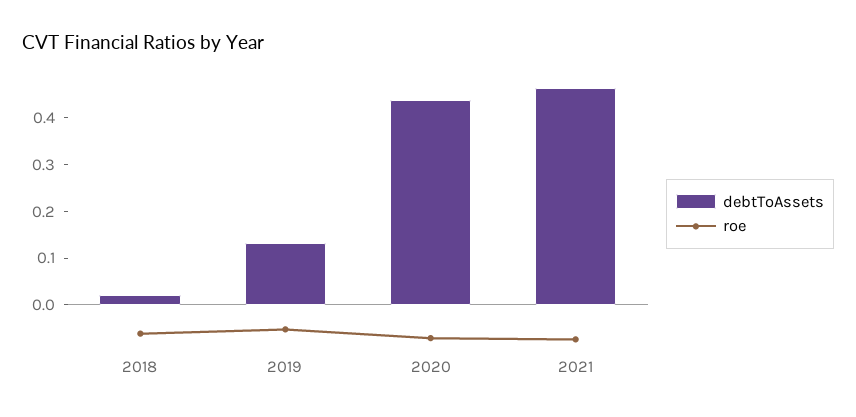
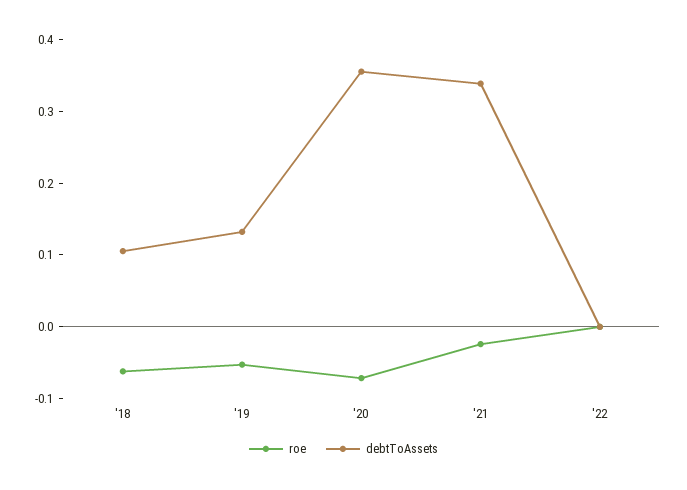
debtToAssets, 2018: 0.02 -> 0.1
debtToAssets, 2020: 0.44 -> 0.36
debtToAssets, 2021: 0.46 -> 0.34
roe, 2021: -0.08 -> -0.02
roe, '22: none -> 0
debtToAssets, '22: none -> 0

